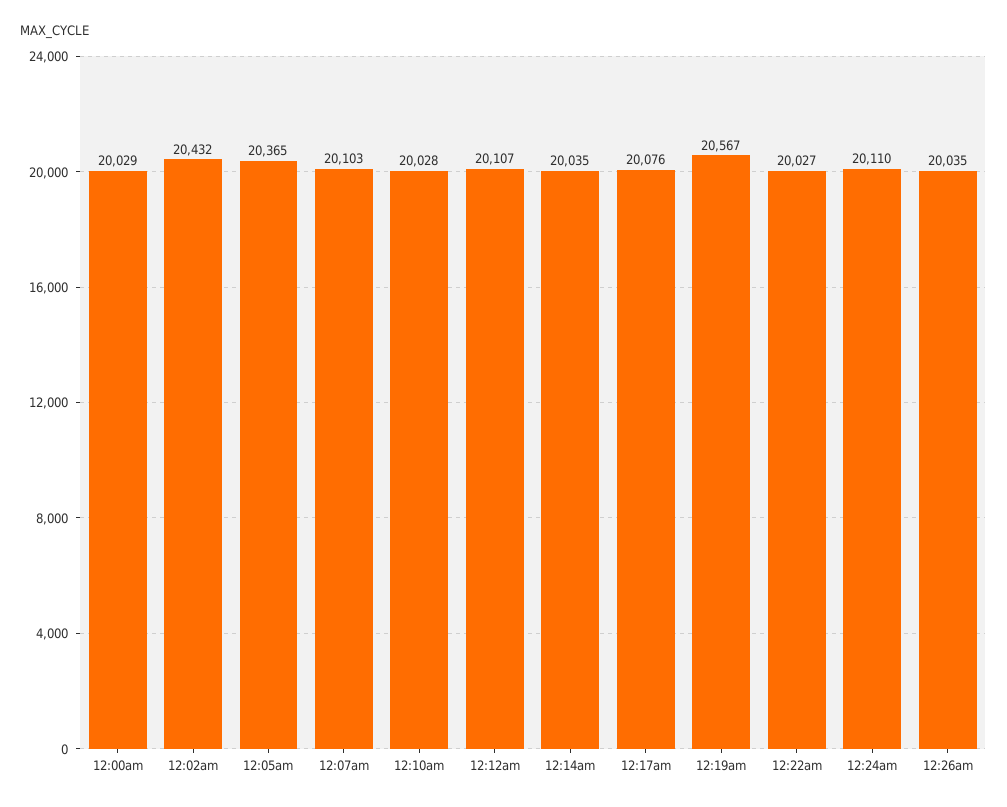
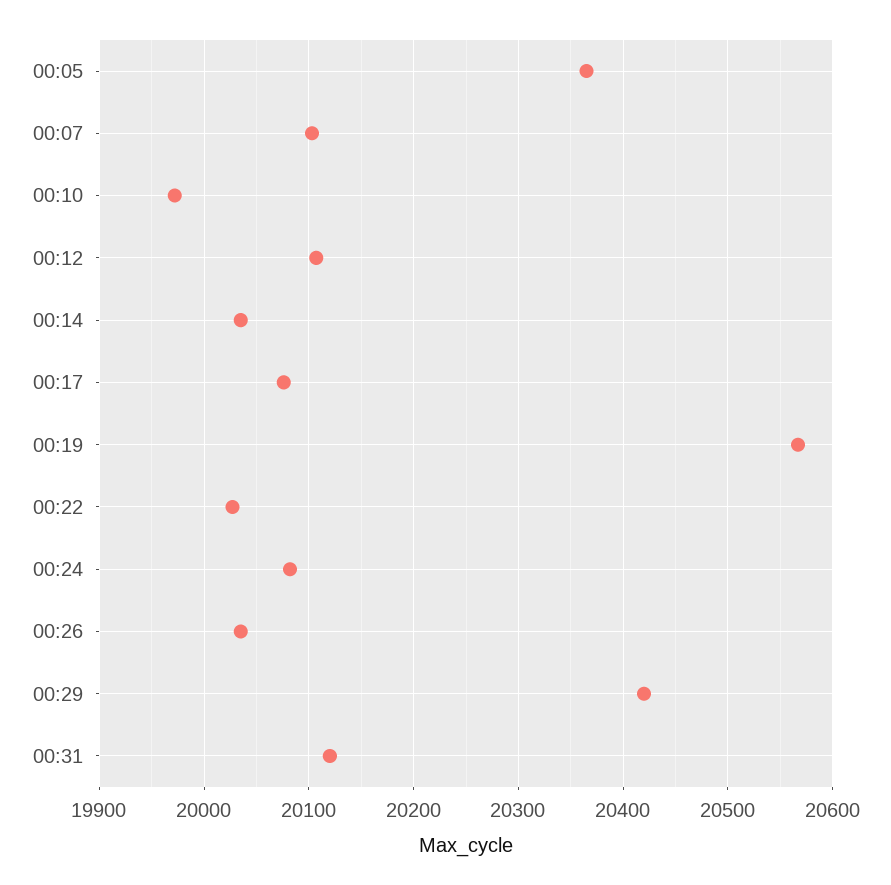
12:00am: 20029 -> none
12:02am: 20432 -> none
12:10am: 20028 -> 19970
12:24am: 20110 -> 20080
00:29: none -> 20420
00:31: none -> 20120

